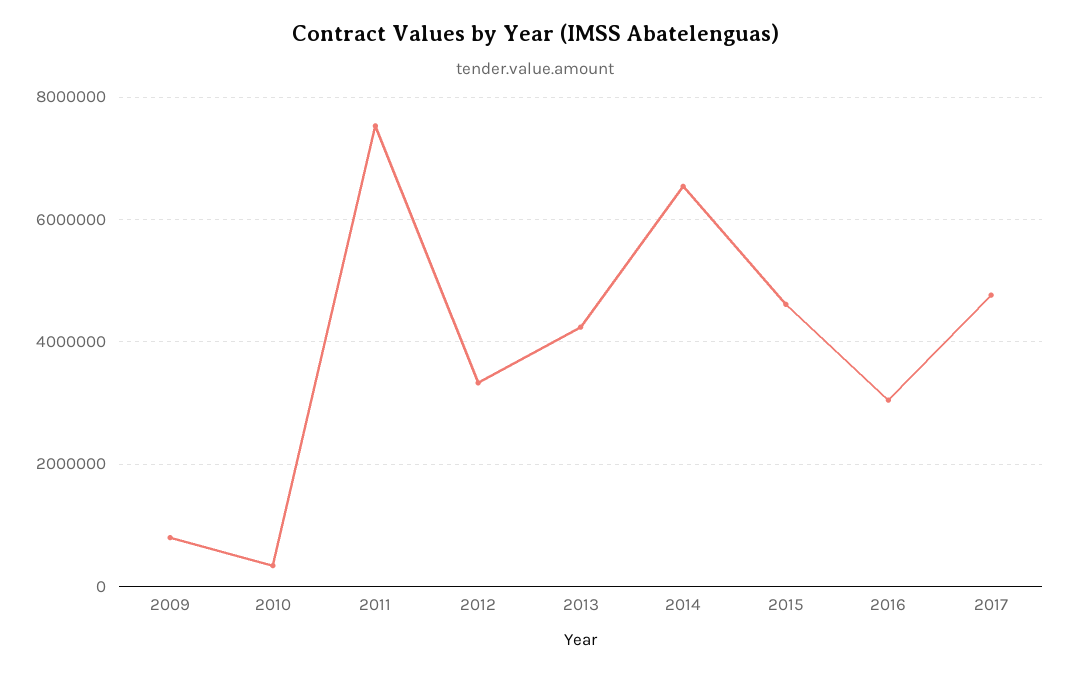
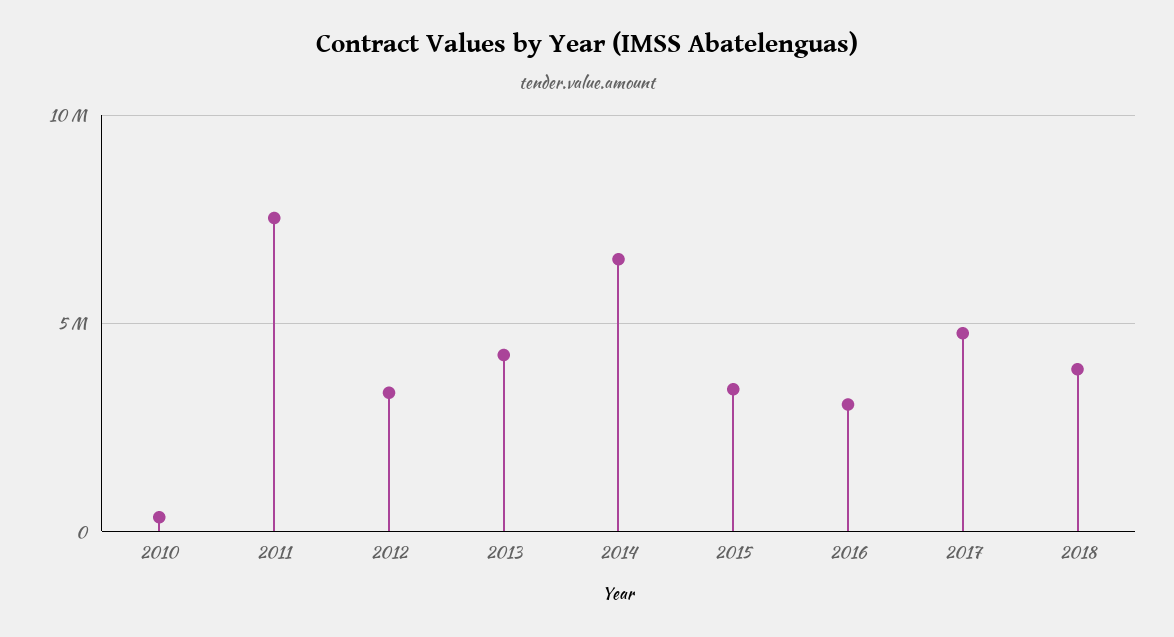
2009: 800000 -> none
2015: 4600000 -> 3500000
2018: none -> 4000000

